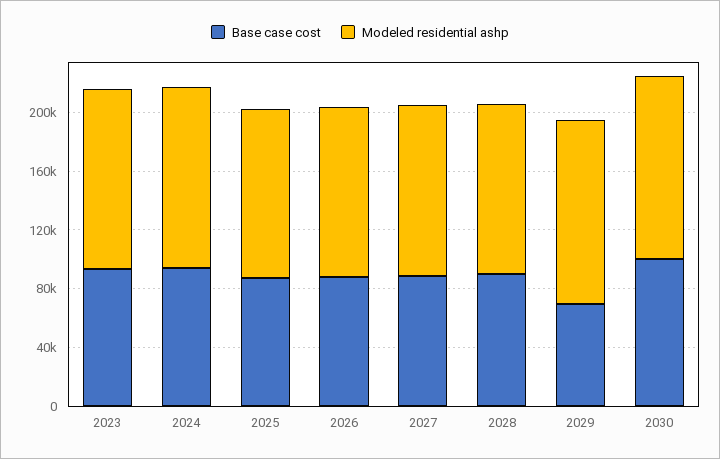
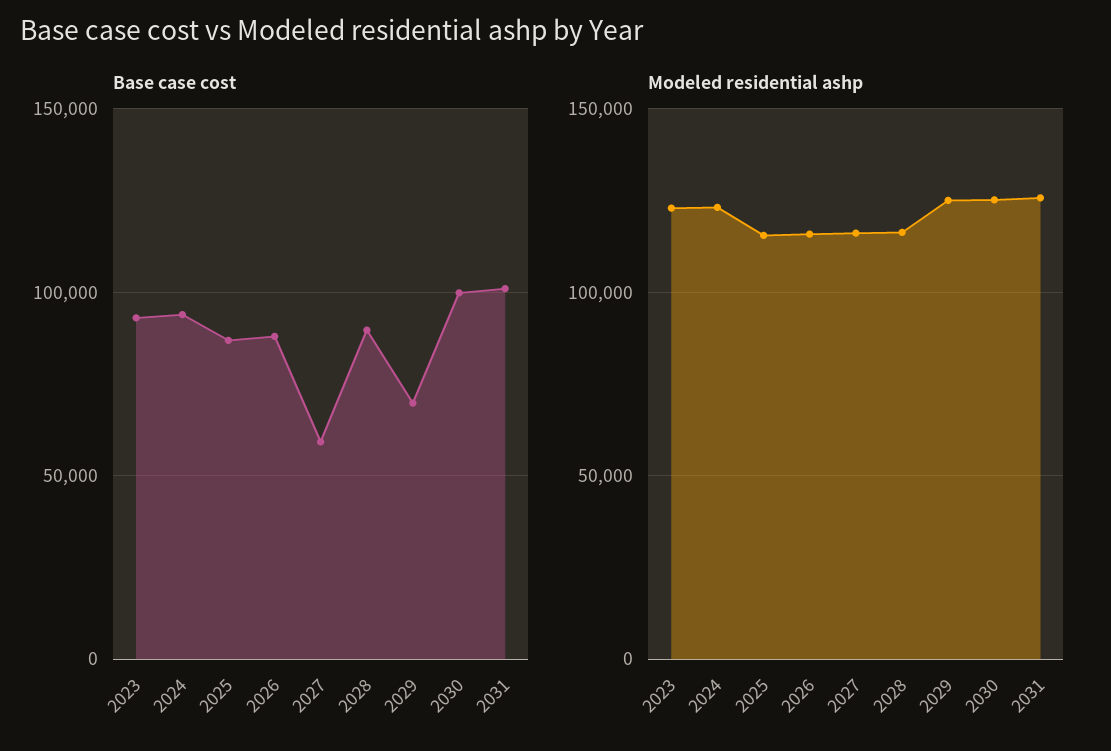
Base case cost, 2027: 90000 -> 60000
Base case cost, 2031: none -> 100000
Modeled residential ashp, 2031: none -> 125000

